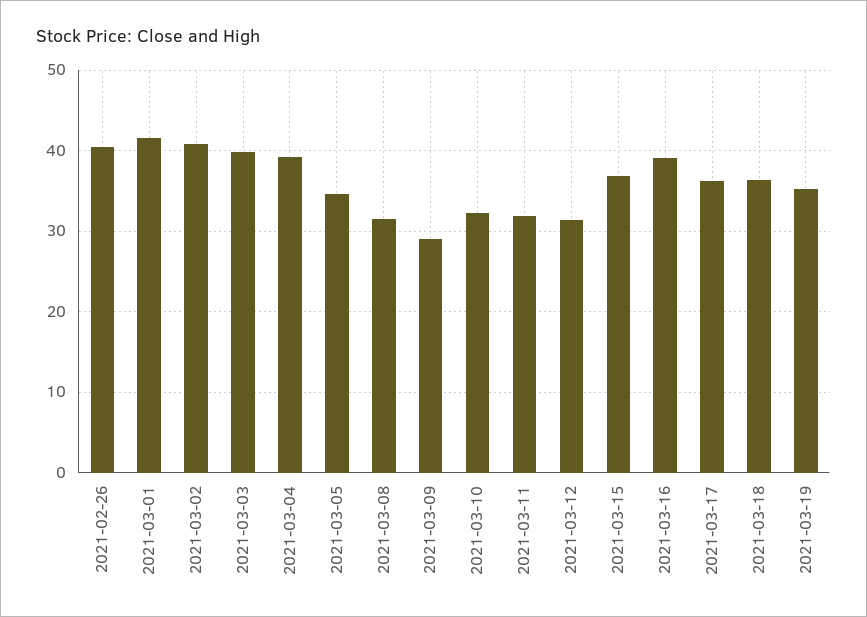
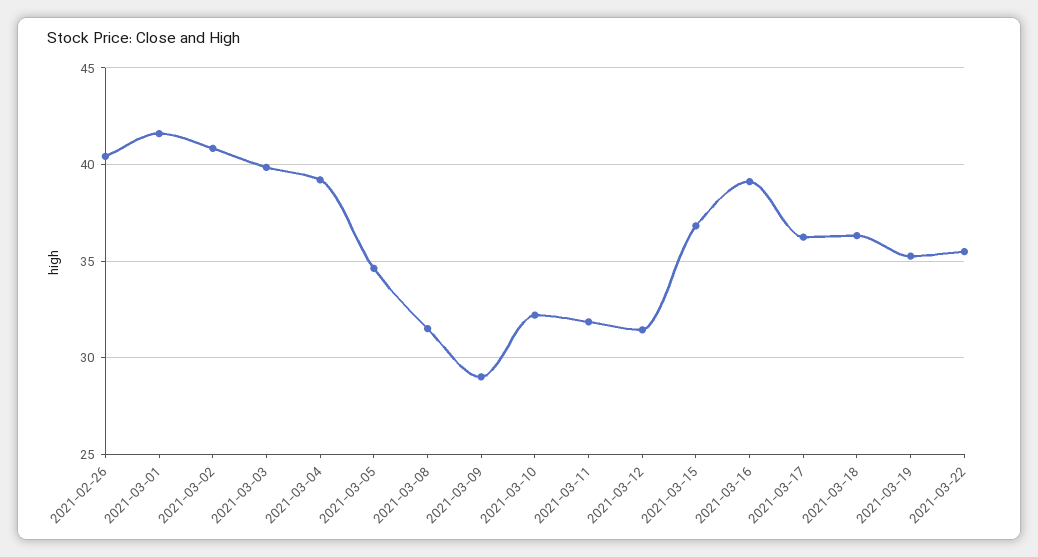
2021-03-22: none -> 35.5

